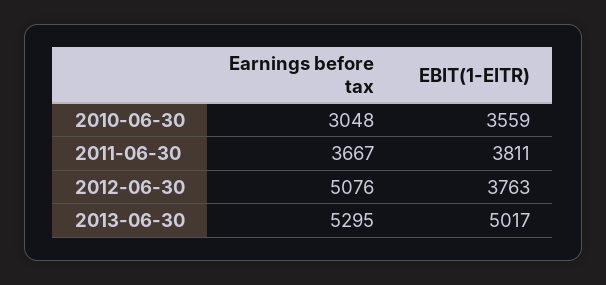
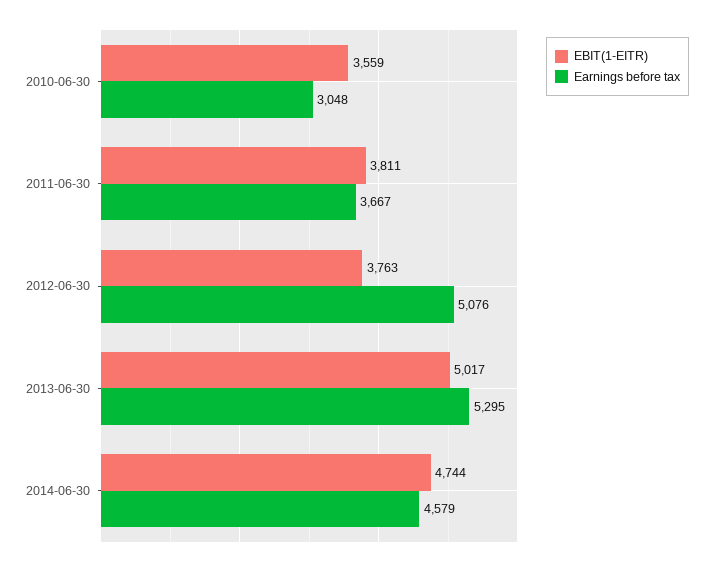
EBIT(1-EITR), 2014-06-30: none -> 4744
Earnings before tax, 2014-06-30: none -> 4579

